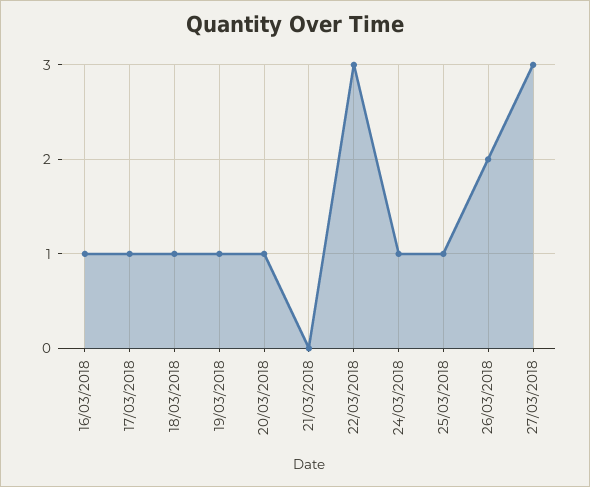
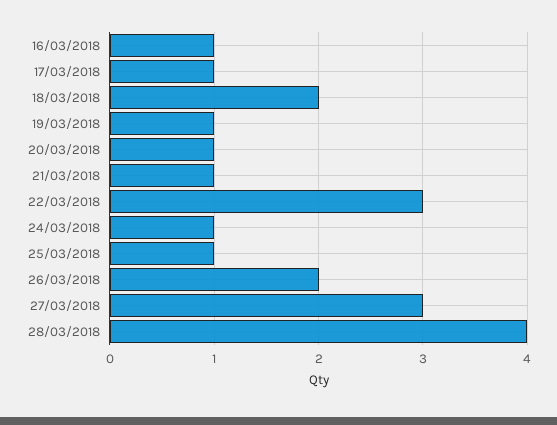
18/03/2018: 1 -> 2
21/03/2018: 0 -> 1
28/03/2018: none -> 4

